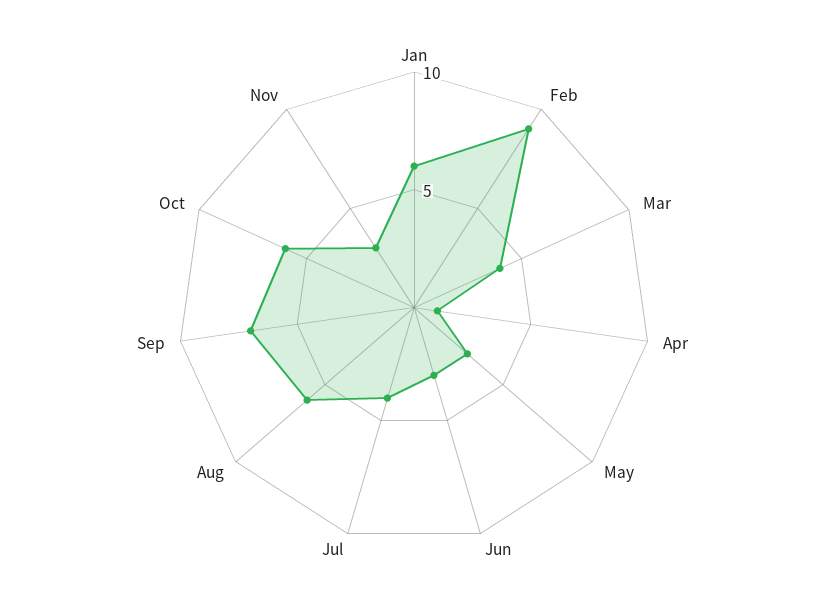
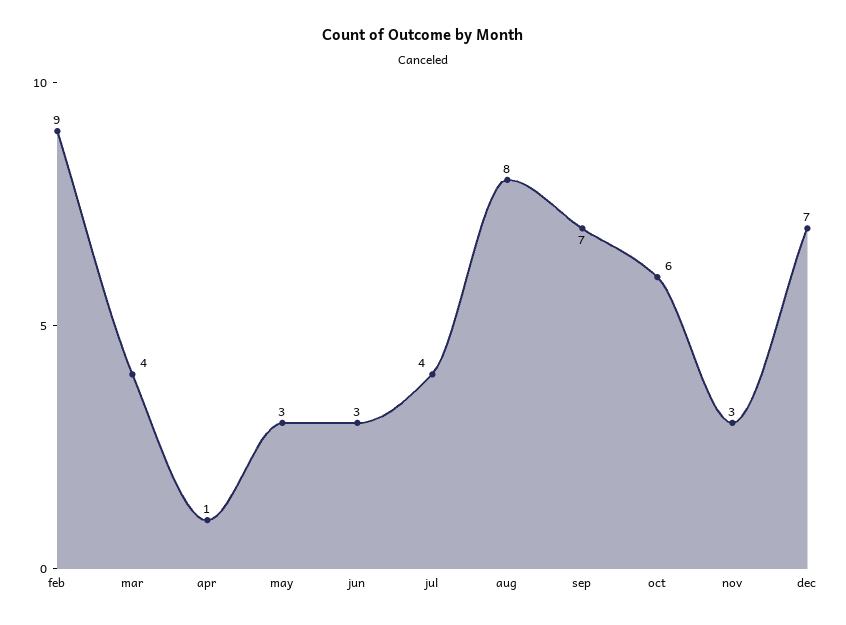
Jan: 6 -> none
Aug: 6 -> 8
dec: none -> 7

